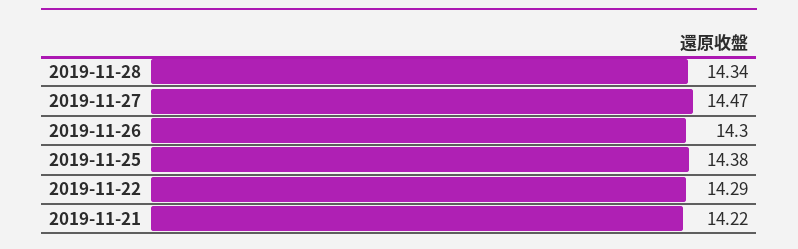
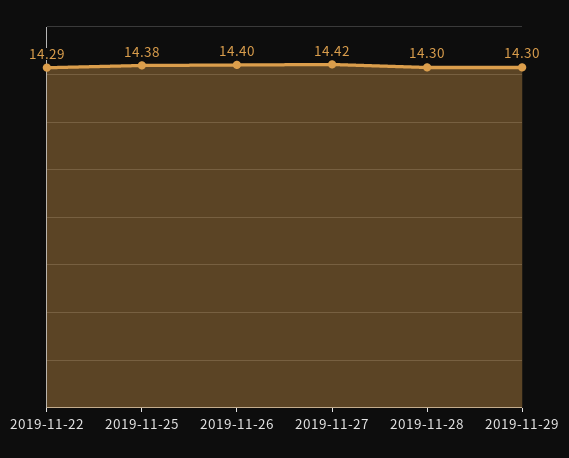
2019-11-28: 14.34 -> 14.3
2019-11-27: 14.47 -> 14.42
2019-11-26: 14.3 -> 14.4
2019-11-21: 14.22 -> none
2019-11-29: none -> 14.3

